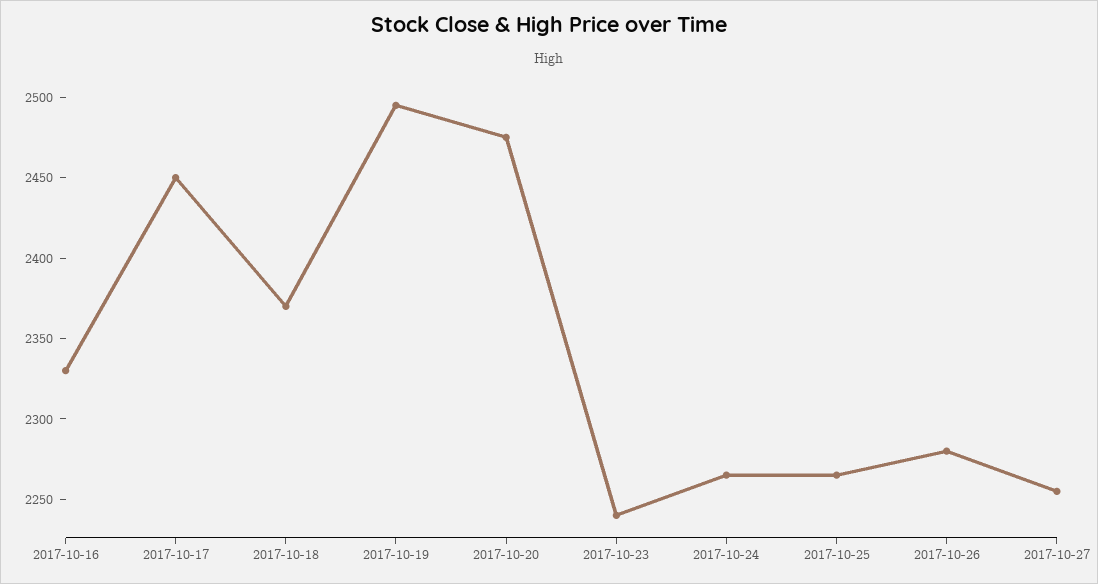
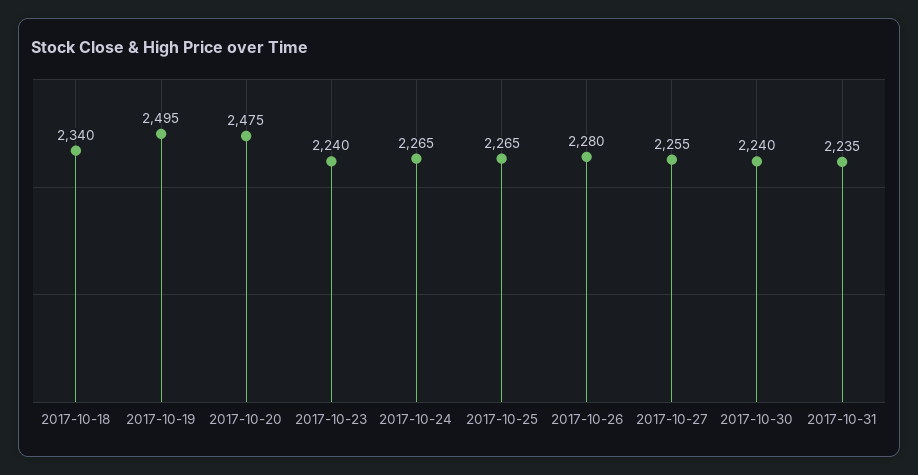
2017-10-16: 2330 -> none
2017-10-17: 2450 -> none
2017-10-18: 2370 -> 2340
2017-10-30: none -> 2240
2017-10-31: none -> 2235

